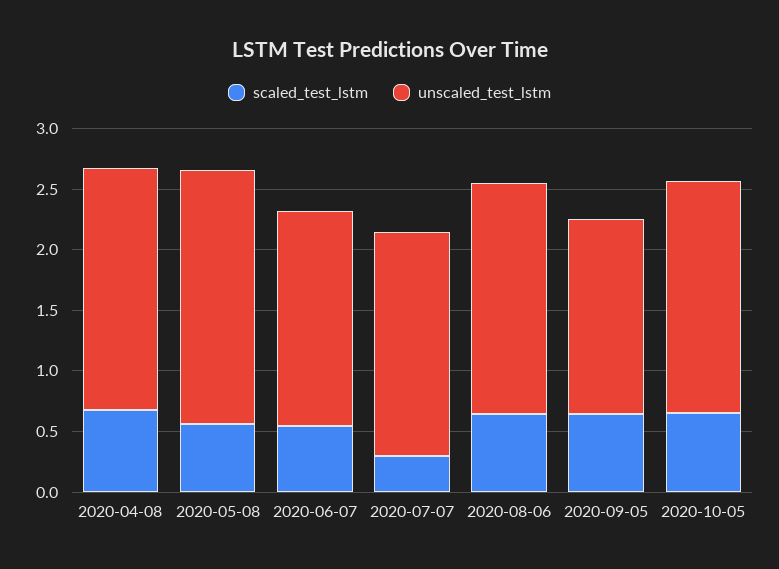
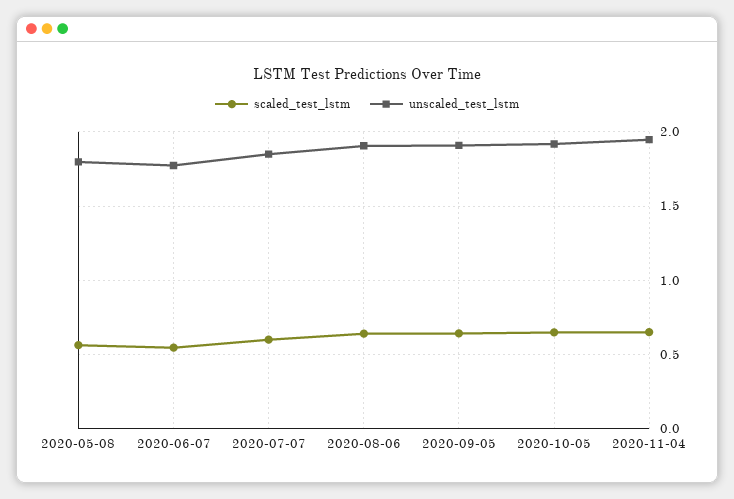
scaled_test_lstm, 2020-04-08: 0.7 -> none
unscaled_test_lstm, 2020-04-08: 2 -> none
unscaled_test_lstm, 2020-05-08: 2.1 -> 1.8
scaled_test_lstm, 2020-07-07: 0.3 -> 0.6
unscaled_test_lstm, 2020-09-05: 1.6 -> 1.9
scaled_test_lstm, 2020-11-04: none -> 0.65
unscaled_test_lstm, 2020-11-04: none -> 1.95

